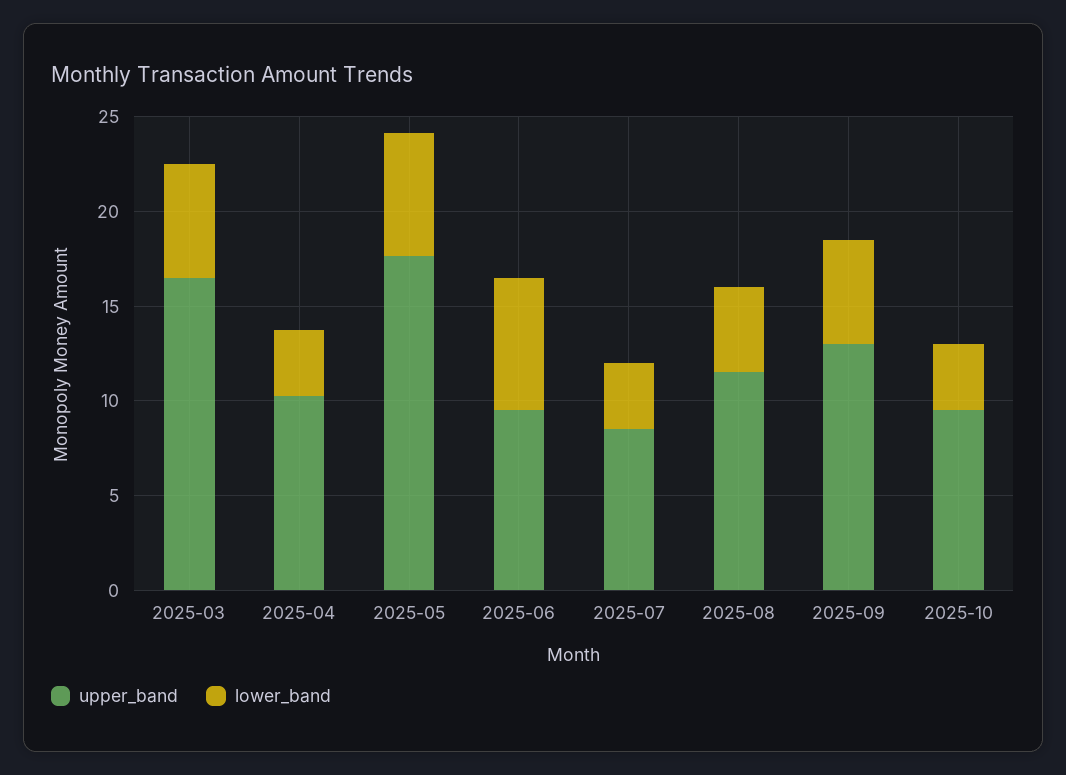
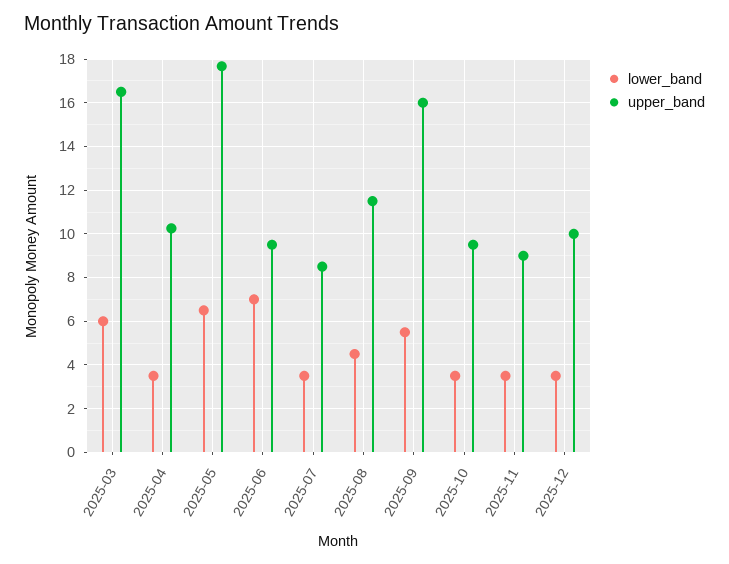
upper_band, 2025-09: 13 -> 16
lower_band, 2025-11: none -> 3.5
upper_band, 2025-11: none -> 9
lower_band, 2025-12: none -> 3.5
upper_band, 2025-12: none -> 10

